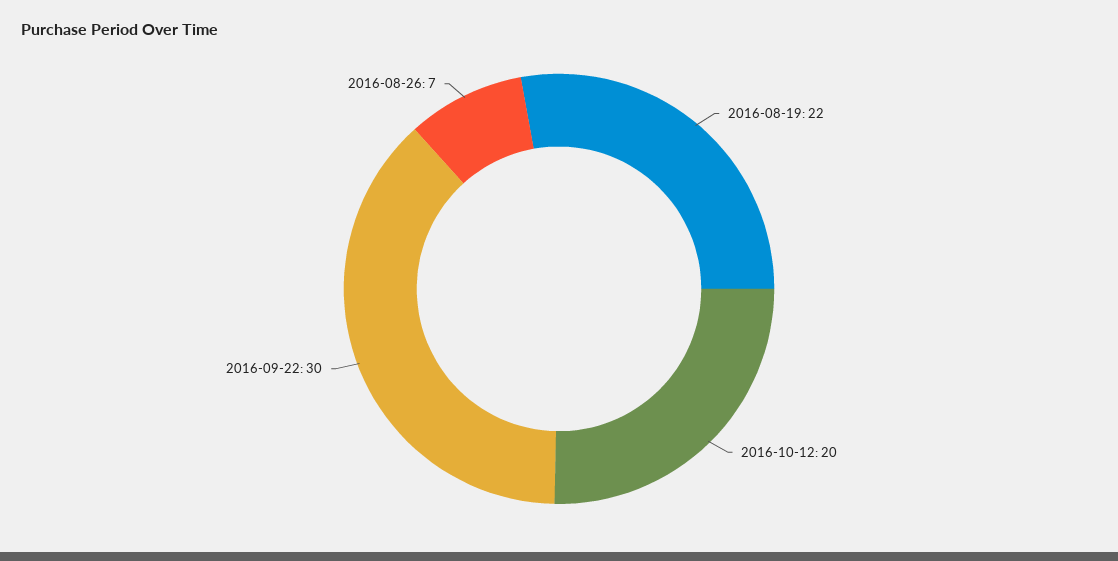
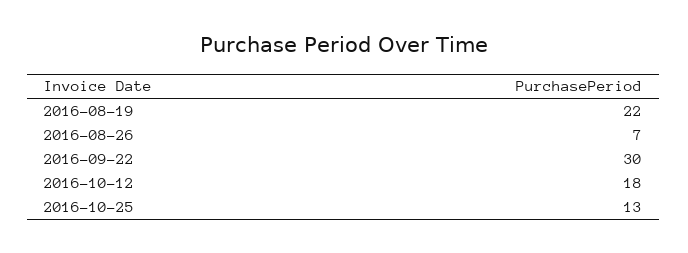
2016-10-12: 20 -> 18
2016-10-25: none -> 13

